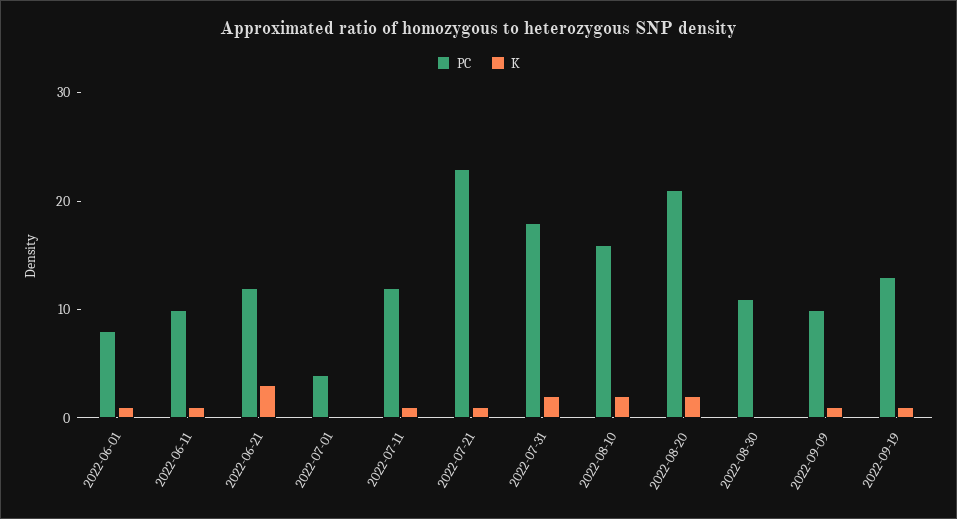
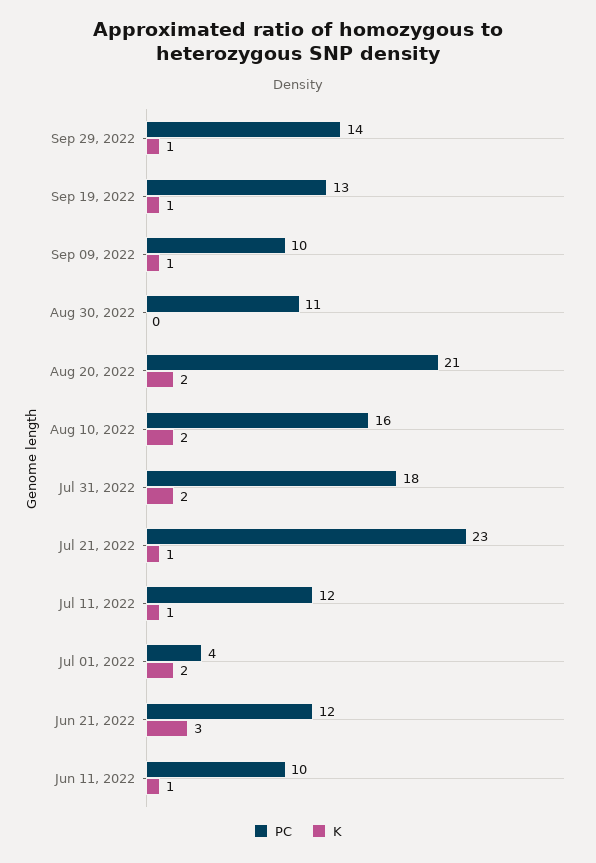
PC, 2022-06-01: 8 -> none
K, 2022-06-01: 1 -> none
K, 2022-07-01: 0 -> 2
PC, Sep 29, 2022: none -> 14
K, Sep 29, 2022: none -> 1

